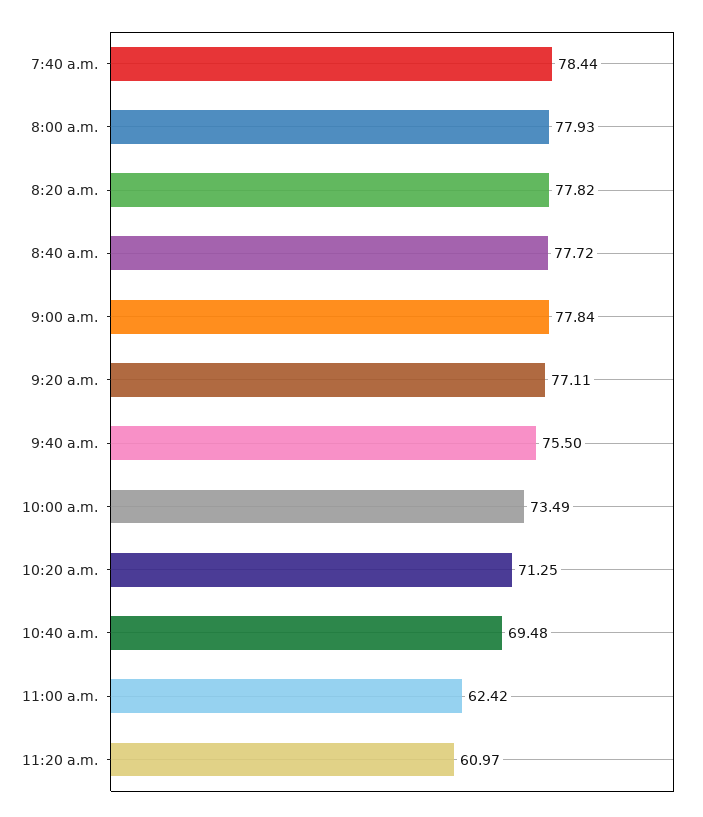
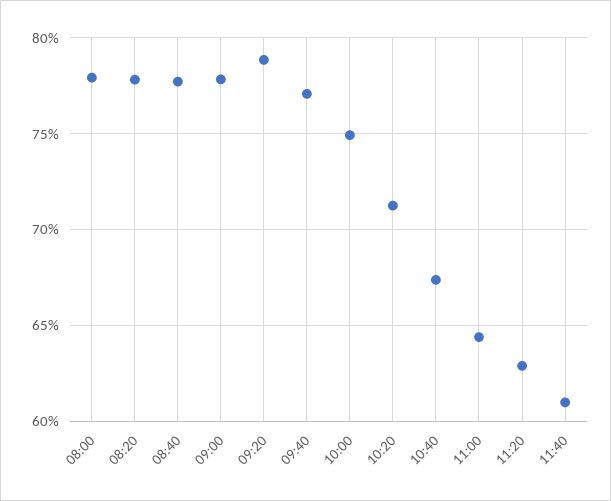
7:40 a.m.: 78.44 -> none
9:20 a.m.: 77.11 -> 79
9:40 a.m.: 75.5 -> 77
10:00 a.m.: 73.49 -> 75
10:40 a.m.: 69.48 -> 67.5
11:00 a.m.: 62.42 -> 64.5
11:20 a.m.: 60.97 -> 63
11:40: none -> 61

